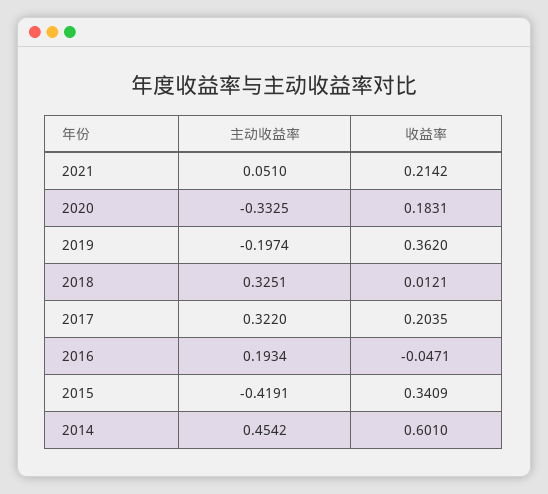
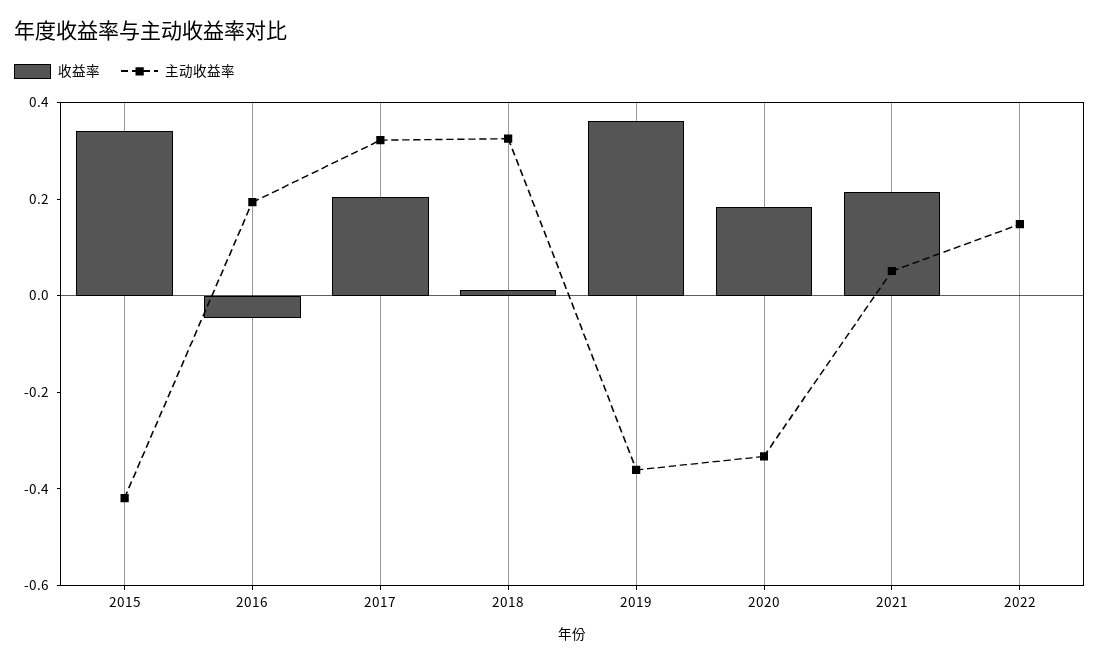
主动收益率, 2019: -0.1974 -> -0.35
主动收益率, 2014: 0.4542 -> none
收益率, 2014: 0.601 -> none
收益率, 2022: none -> 0
主动收益率, 2022: none -> 0.15

